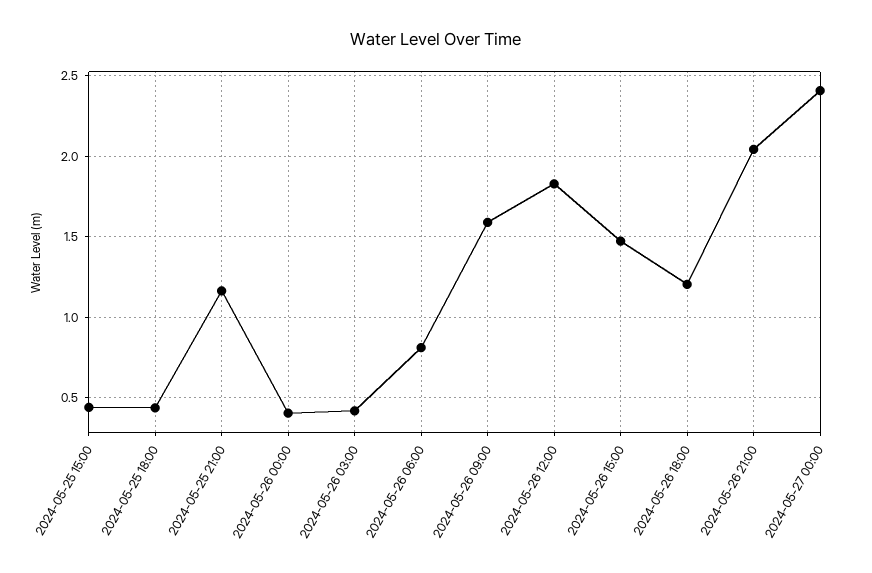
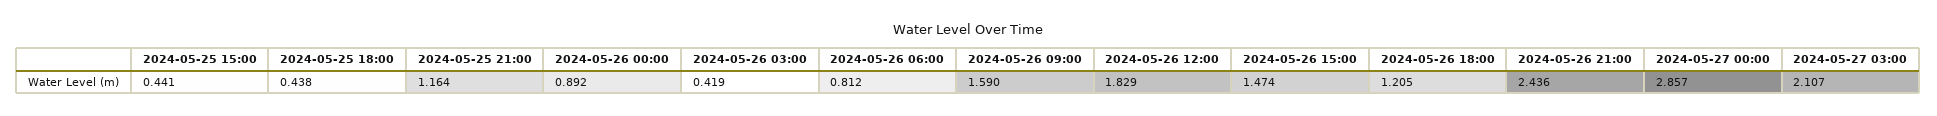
2024-05-26 00:00: 0.4 -> 0.892
2024-05-26 21:00: 2.05 -> 2.436
2024-05-27 00:00: 2.4 -> 2.857
2024-05-27 03:00: none -> 2.107

